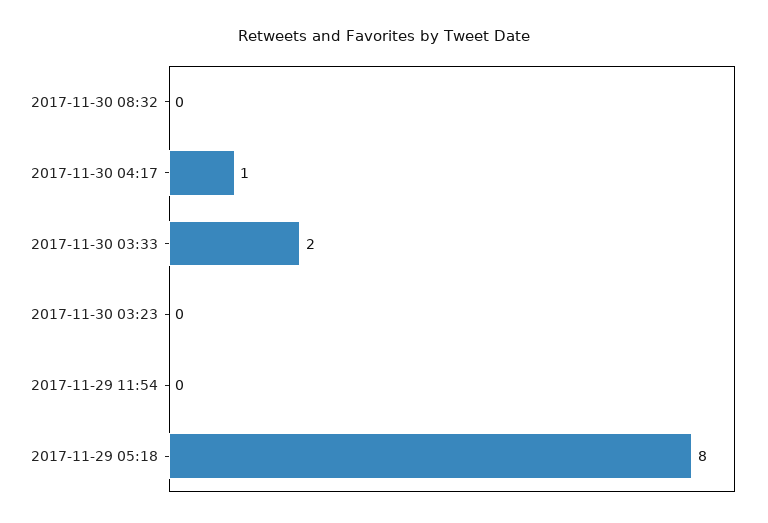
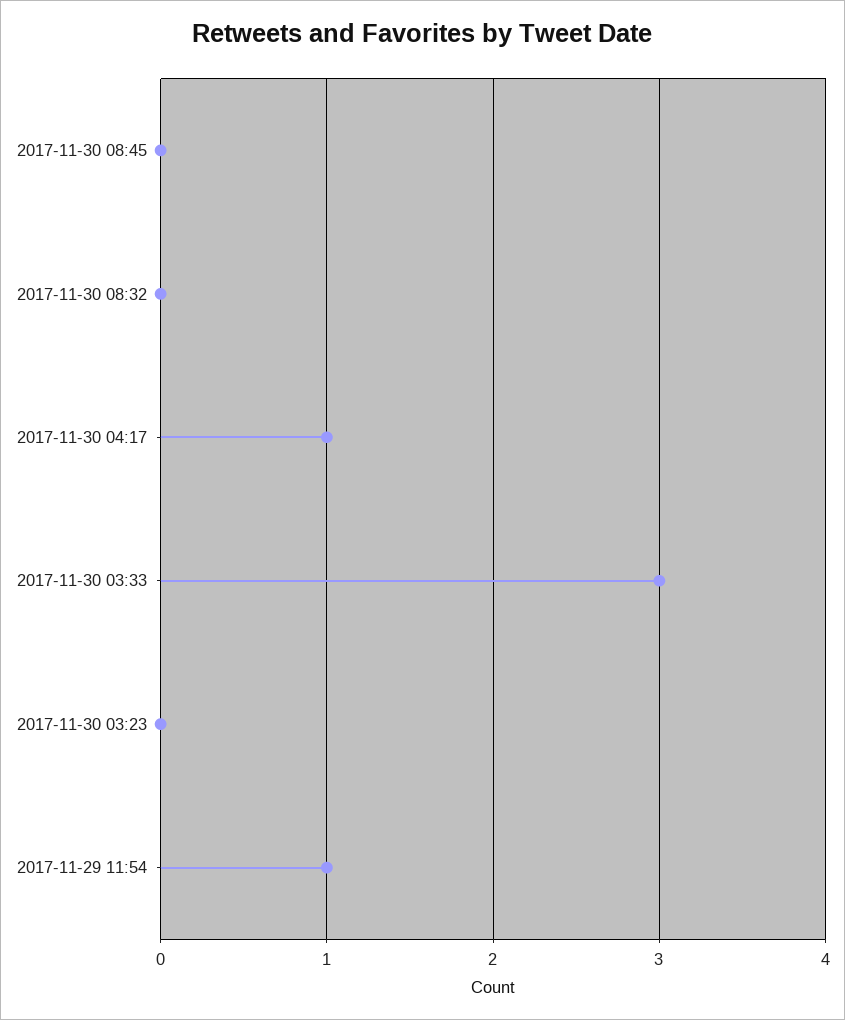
2017-11-30 03:33: 2 -> 3
2017-11-29 11:54: 0 -> 1
2017-11-29 05:18: 8 -> none
2017-11-30 08:45: none -> 0

